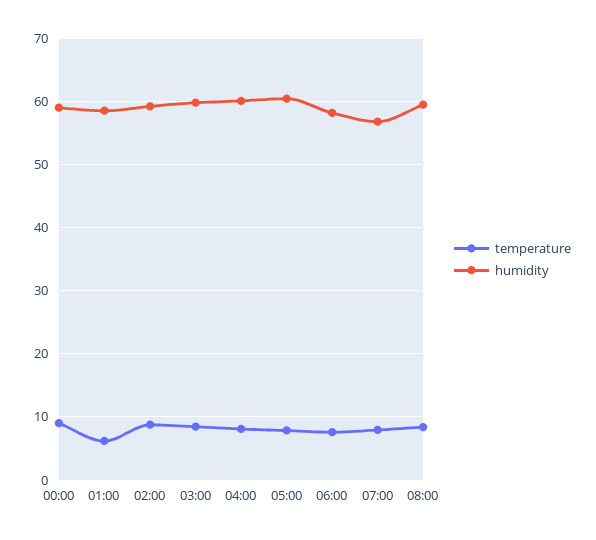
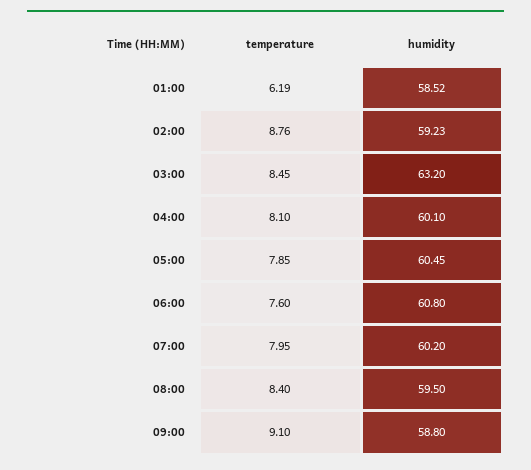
temperature, 00:00: 9 -> none
humidity, 00:00: 59 -> none
humidity, 03:00: 60 -> 63.2
humidity, 06:00: 58 -> 60.8
humidity, 07:00: 57 -> 60.2
temperature, 09:00: none -> 9.1
humidity, 09:00: none -> 58.8

